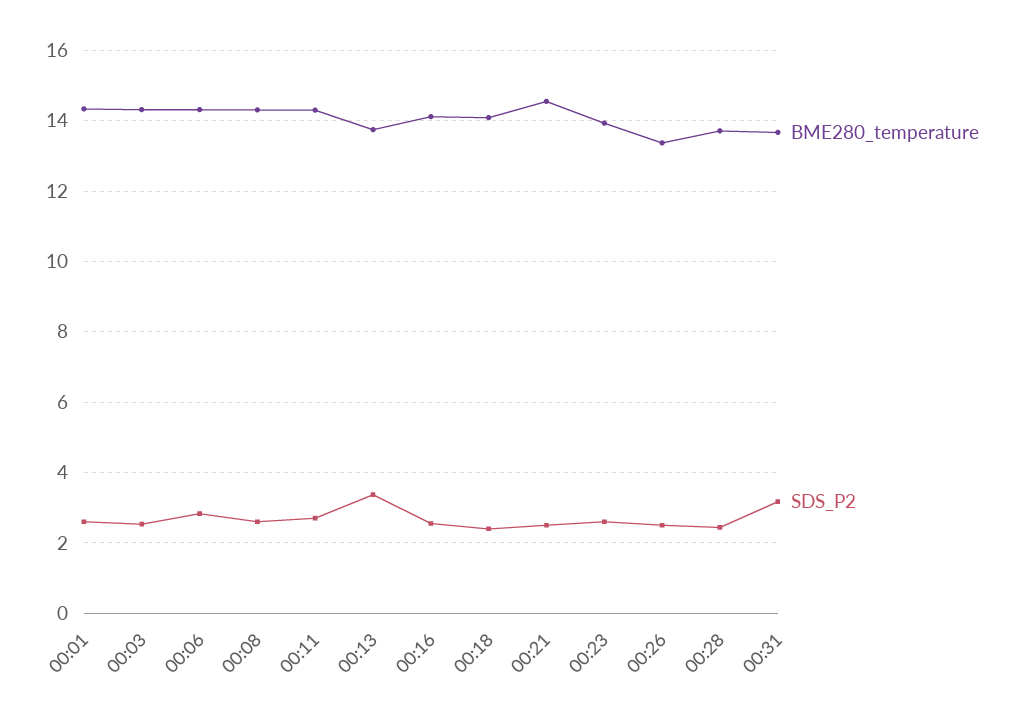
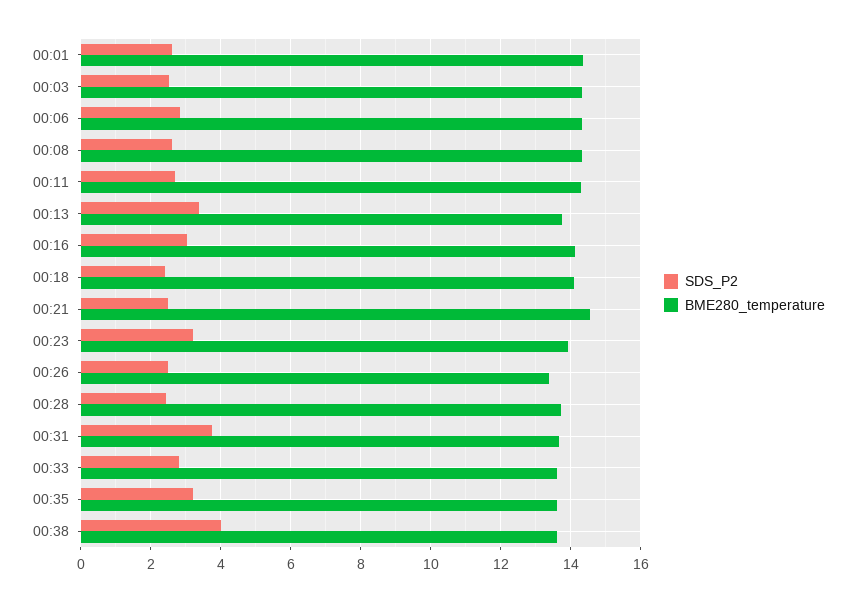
SDS_P2, 00:16: 2.6 -> 3
SDS_P2, 00:23: 2.6 -> 3.2
SDS_P2, 00:31: 3.2 -> 3.8
SDS_P2, 00:33: none -> 2.8
BME280_temperature, 00:33: none -> 13.6
SDS_P2, 00:35: none -> 3.2
BME280_temperature, 00:35: none -> 13.6
SDS_P2, 00:38: none -> 4
BME280_temperature, 00:38: none -> 13.6

